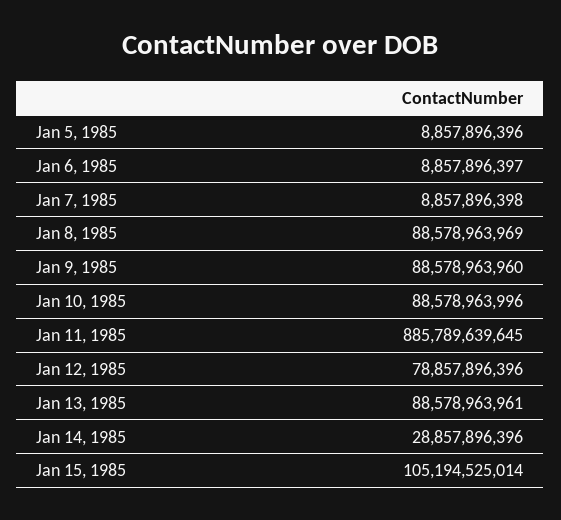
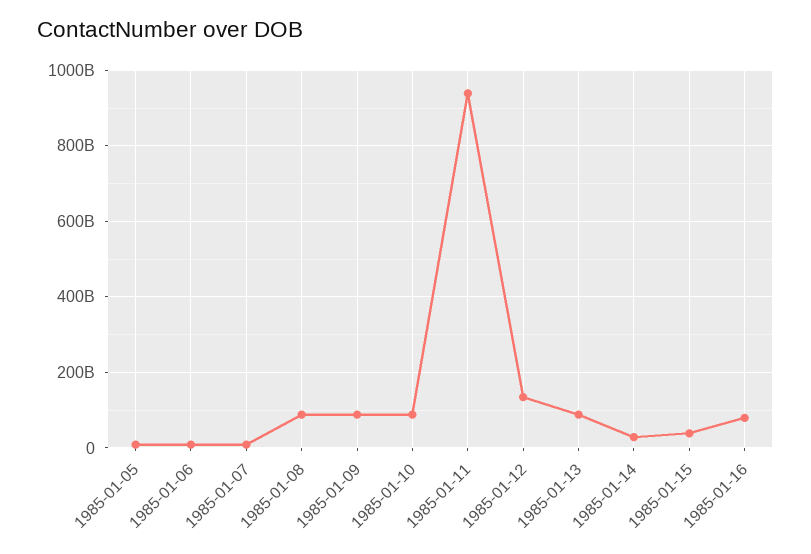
Jan 11, 1985: 885789639645 -> 940000000000
Jan 12, 1985: 78857896396 -> 140000000000
Jan 15, 1985: 105194525014 -> 40000000000
1985-01-16: none -> 80000000000

